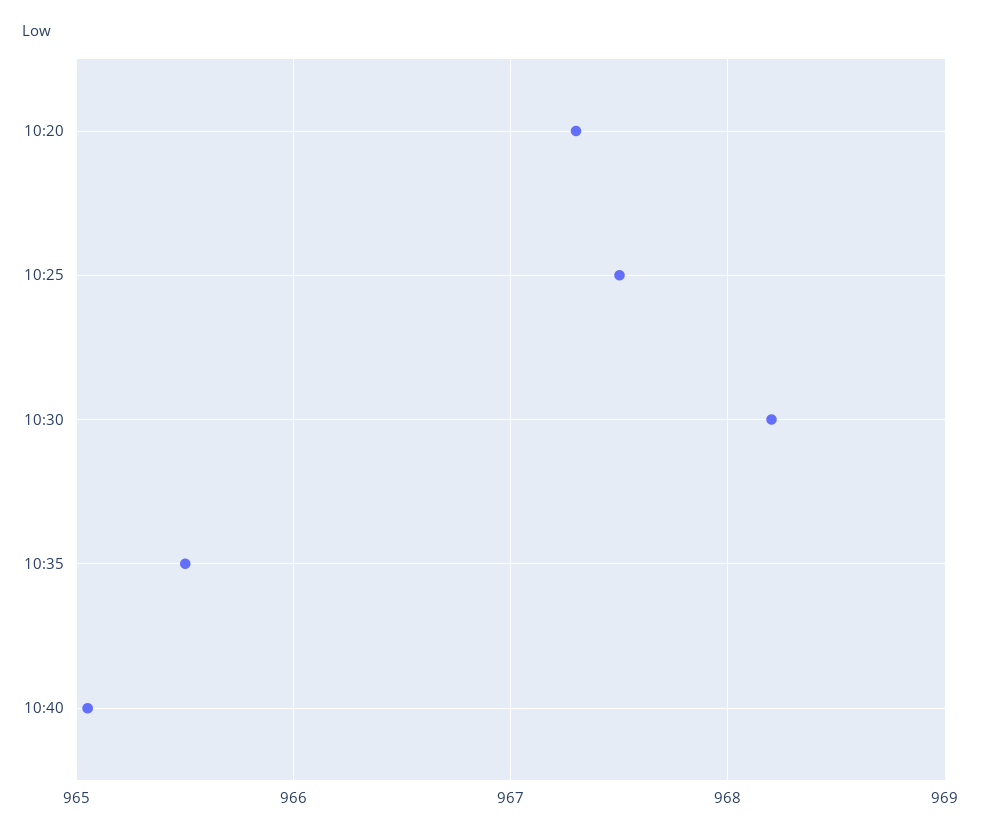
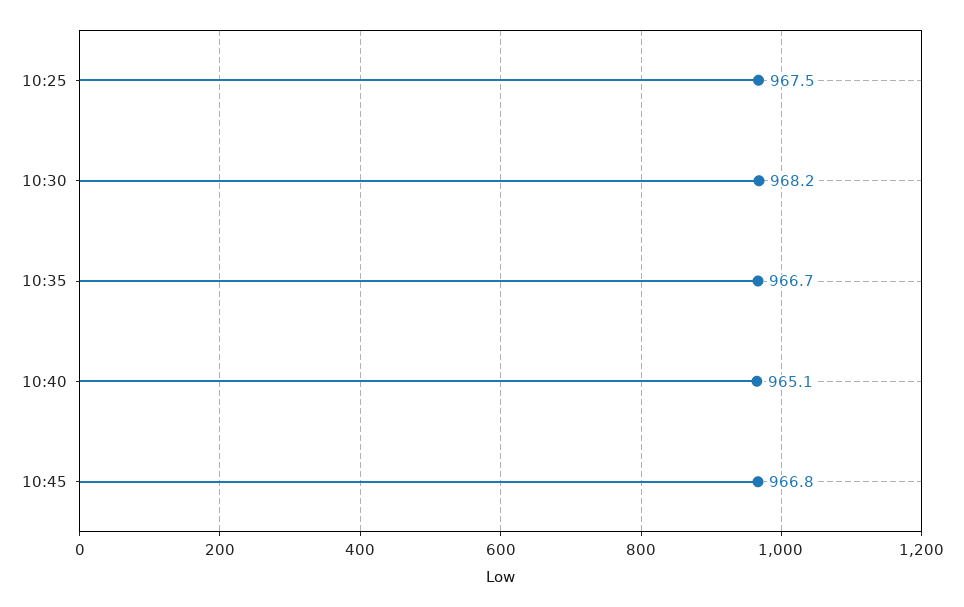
10:20: 967.3 -> none
10:35: 965.5 -> 966.7
10:45: none -> 966.8

